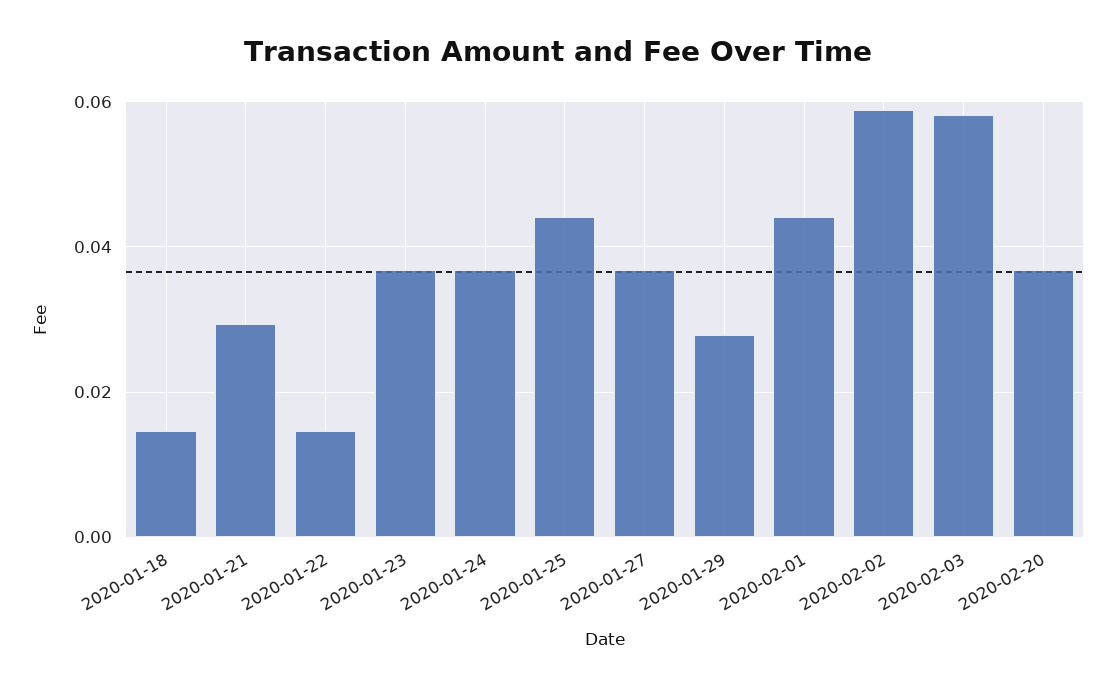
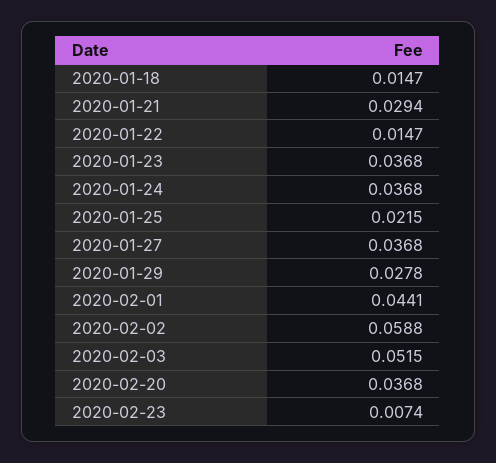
2020-01-25: 0.044 -> 0.0215
2020-02-03: 0.058 -> 0.0515
2020-02-23: none -> 0.0074

